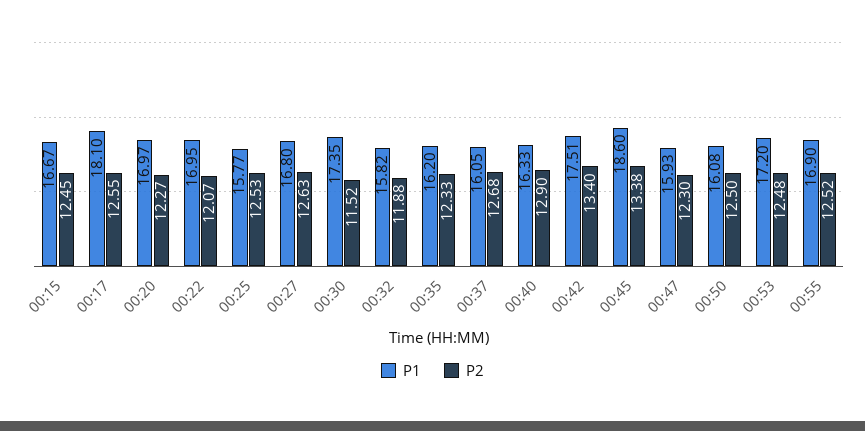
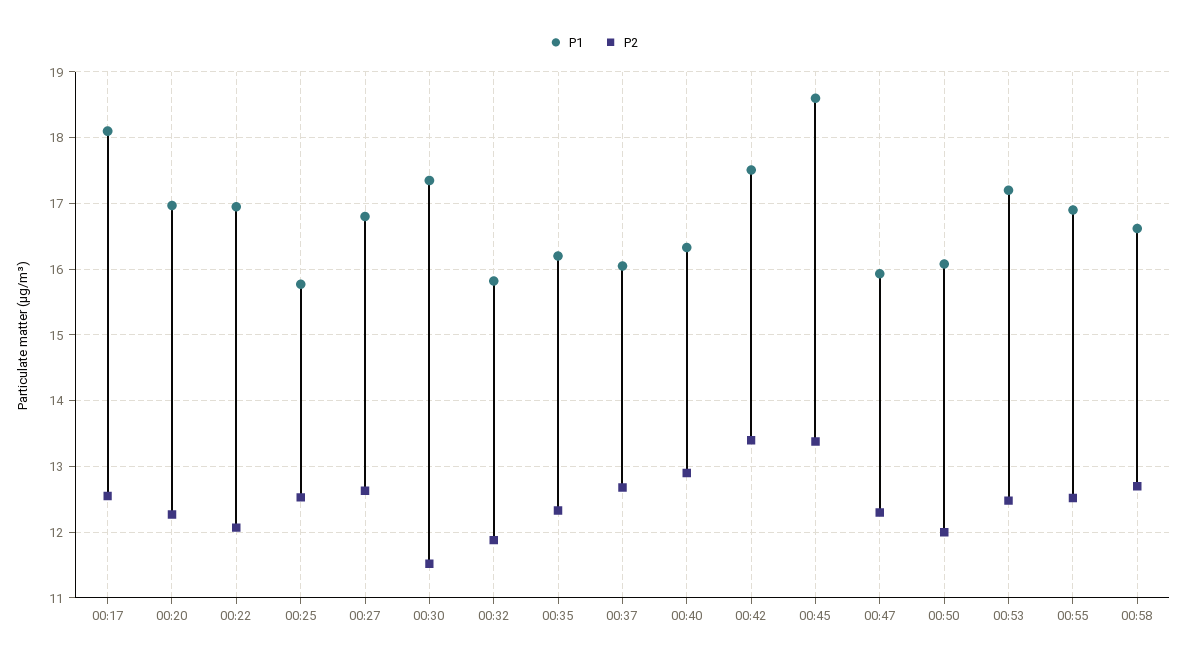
P1, 00:15: 16.67 -> none
P2, 00:15: 12.45 -> none
P2, 00:50: 12.5 -> 12
P1, 00:58: none -> 16.6
P2, 00:58: none -> 12.7

